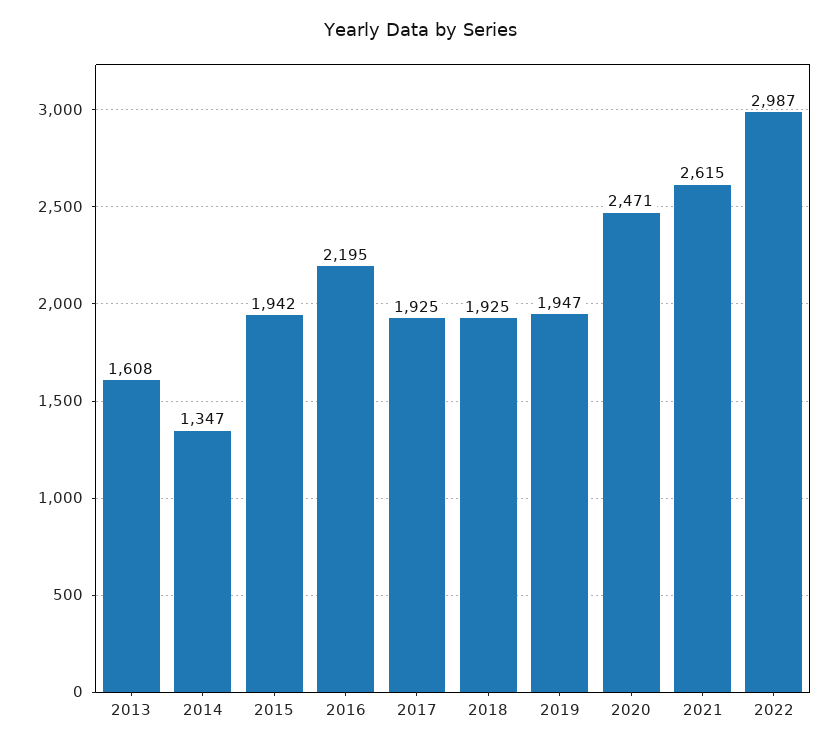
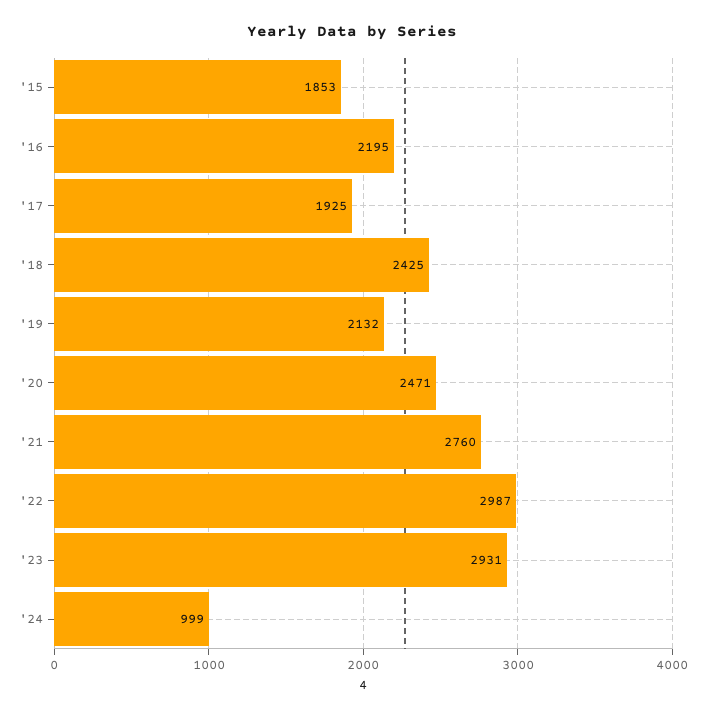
2013: 1608 -> none
2014: 1347 -> none
2015: 1942 -> 1853
2018: 1925 -> 2425
2019: 1947 -> 2132
2021: 2615 -> 2760
'23: none -> 2931
'24: none -> 999

